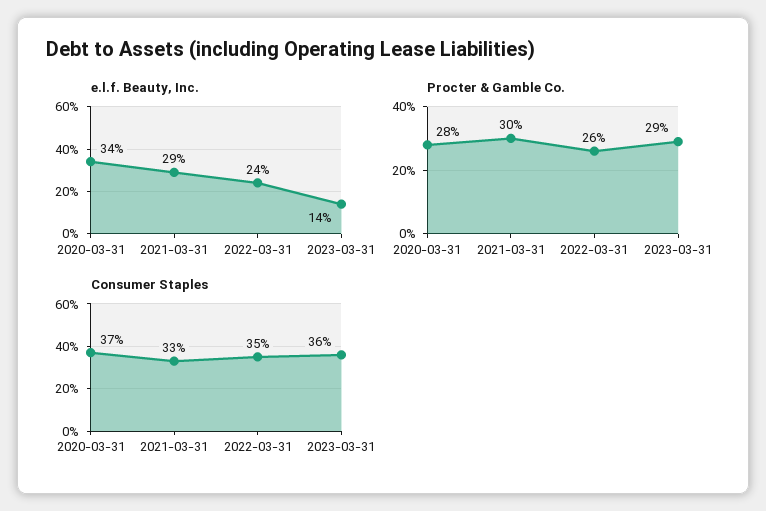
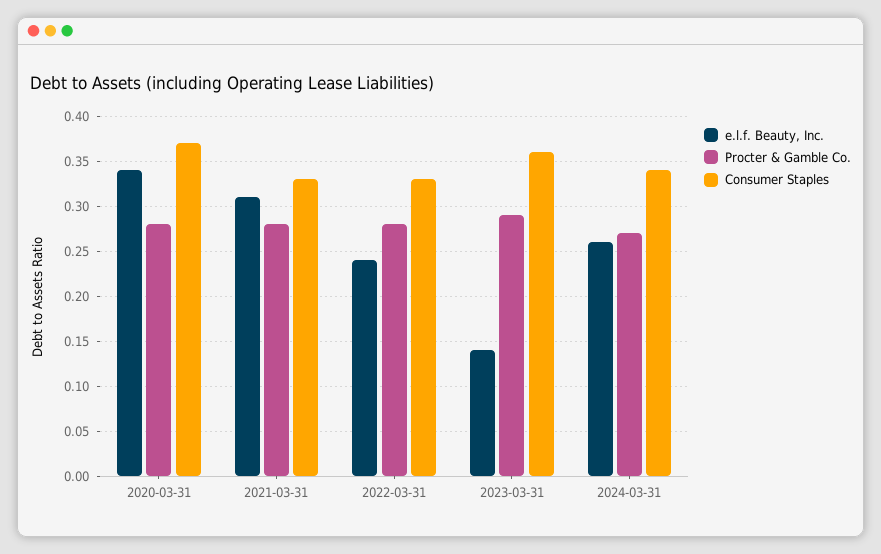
e.l.f. Beauty, Inc., 2021-03-31: 0.29 -> 0.31
Procter & Gamble Co., 2021-03-31: 0.3 -> 0.28
Procter & Gamble Co., 2022-03-31: 0.26 -> 0.28
Consumer Staples, 2022-03-31: 0.35 -> 0.33
e.l.f. Beauty, Inc., 2024-03-31: none -> 0.26
Procter & Gamble Co., 2024-03-31: none -> 0.27
Consumer Staples, 2024-03-31: none -> 0.34

